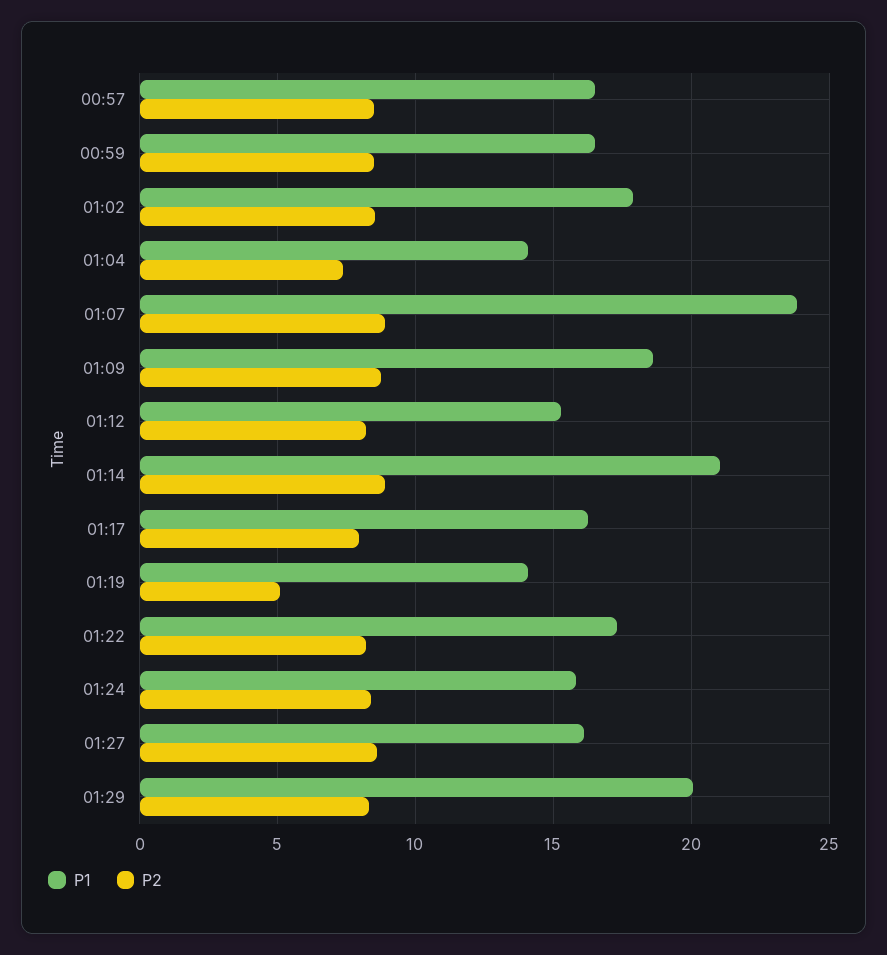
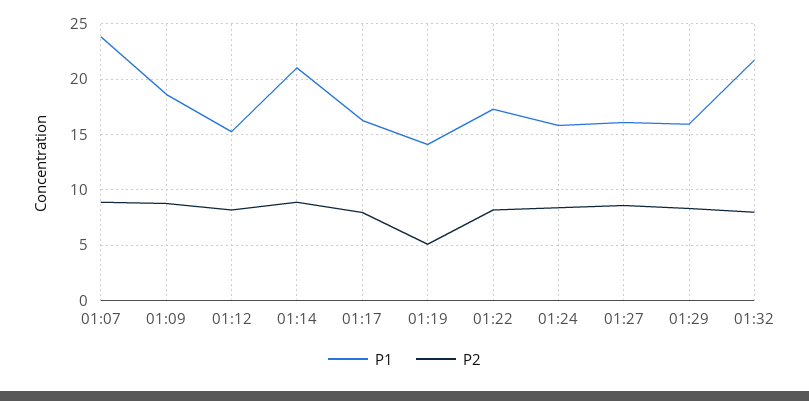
P1, 00:57: 16.5 -> none
P2, 00:57: 8.5 -> none
P1, 00:59: 16.5 -> none
P2, 00:59: 8.5 -> none
P1, 01:02: 18 -> none
P2, 01:02: 8.5 -> none
P1, 01:04: 14 -> none
P2, 01:04: 7.5 -> none
P1, 01:29: 20 -> 16
P1, 01:32: none -> 22
P2, 01:32: none -> 8

